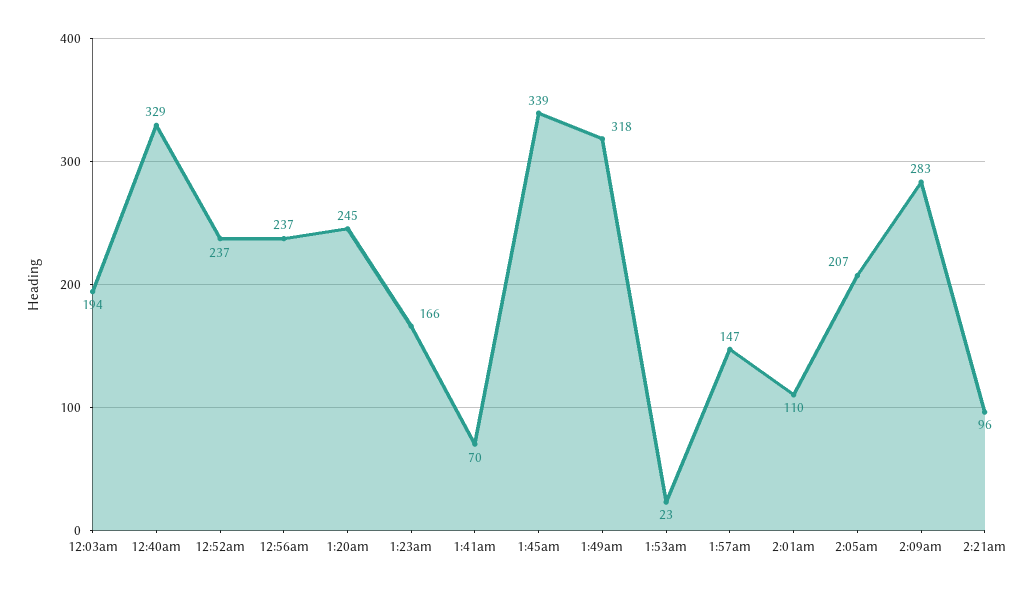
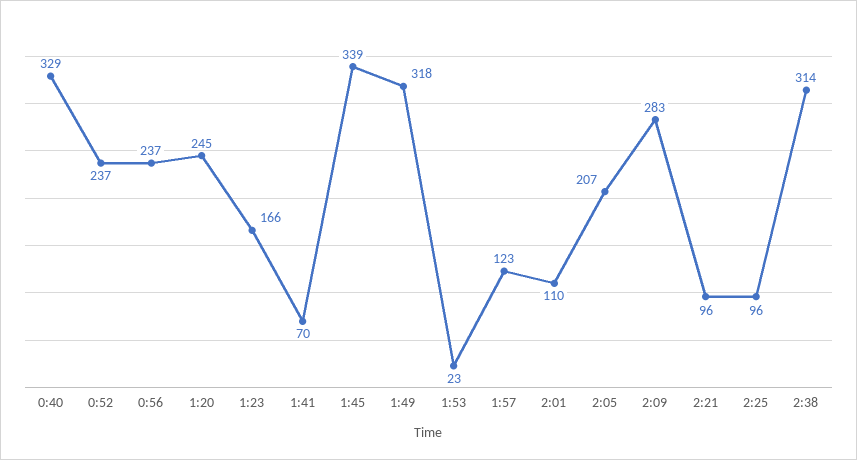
12:03am: 194 -> none
1:57am: 147 -> 123
2:25: none -> 96
2:38: none -> 314

